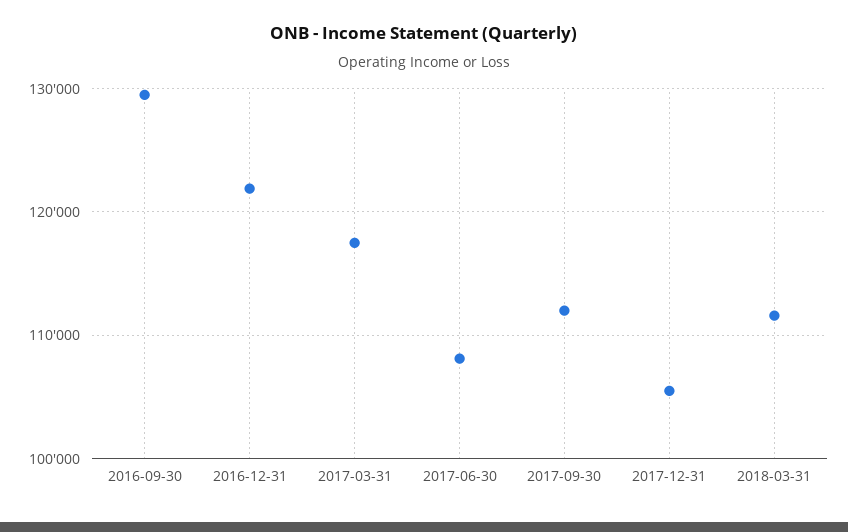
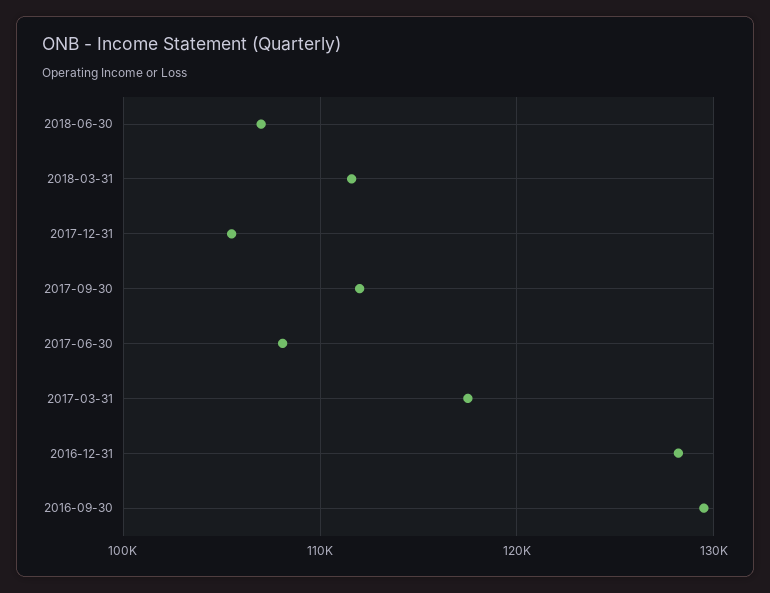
2016-12-31: 122000 -> 128000
2018-06-30: none -> 107000

